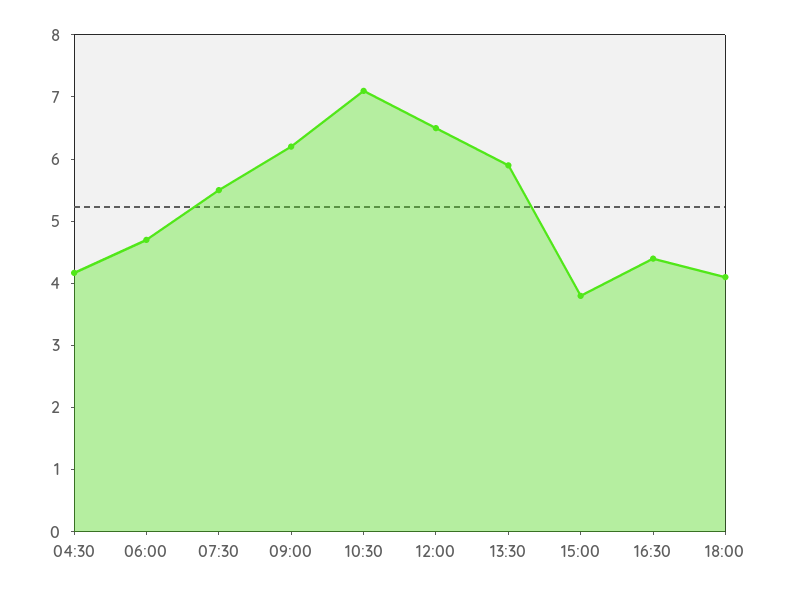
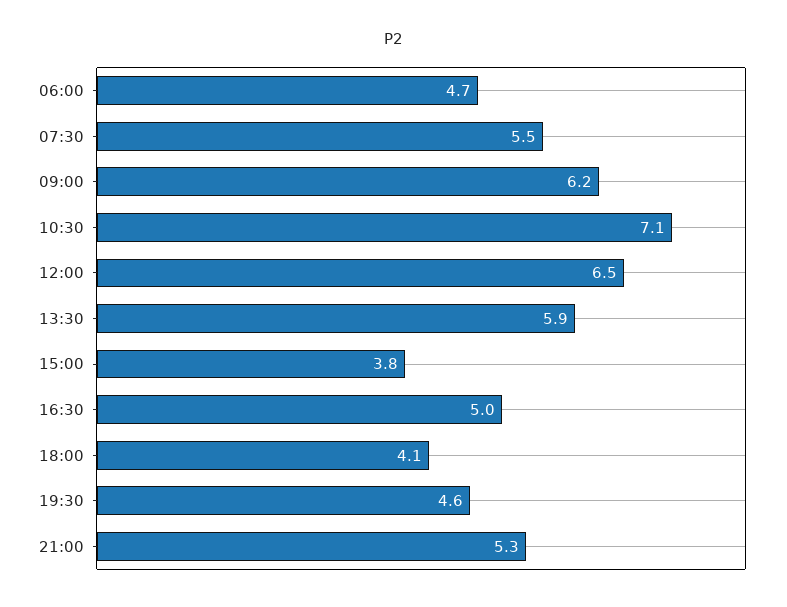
04:30: 4.2 -> none
16:30: 4.4 -> 5
19:30: none -> 4.6
21:00: none -> 5.3

